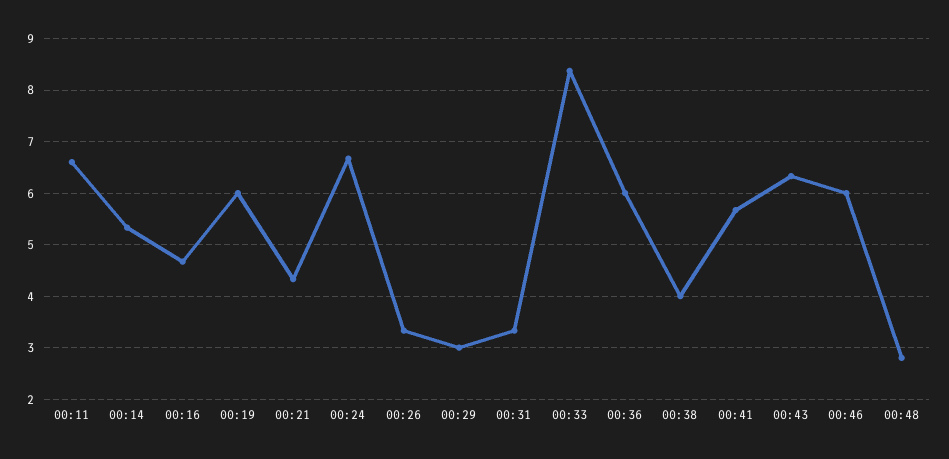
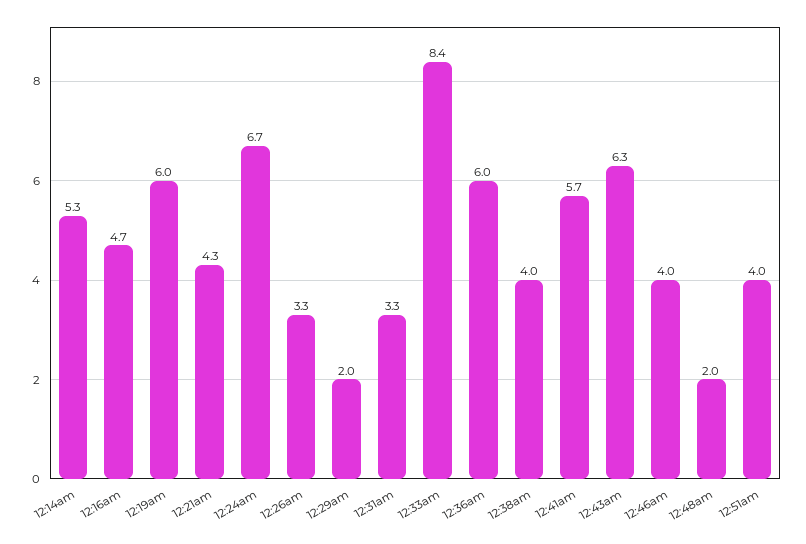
00:11: 6.6 -> none
00:29: 3 -> 2
00:46: 6 -> 4
00:48: 2.8 -> 2
12:51am: none -> 4

